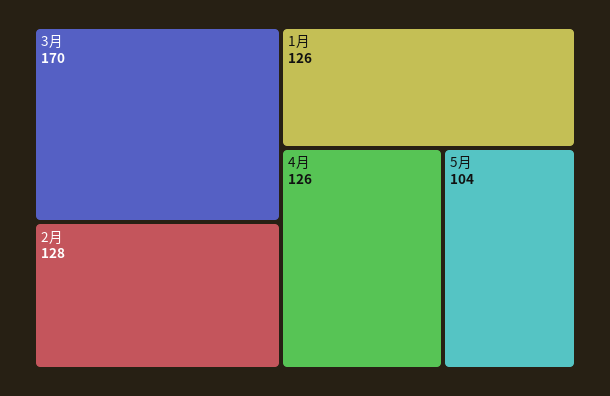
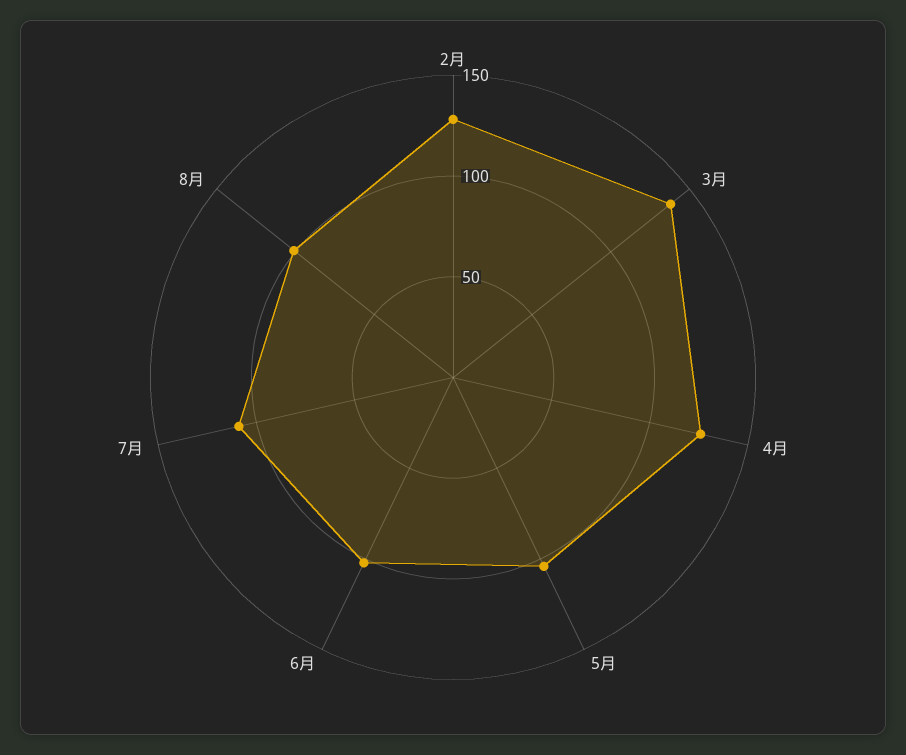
3月: 170 -> 140
1月: 126 -> none
6月: none -> 100
7月: none -> 110
8月: none -> 100

